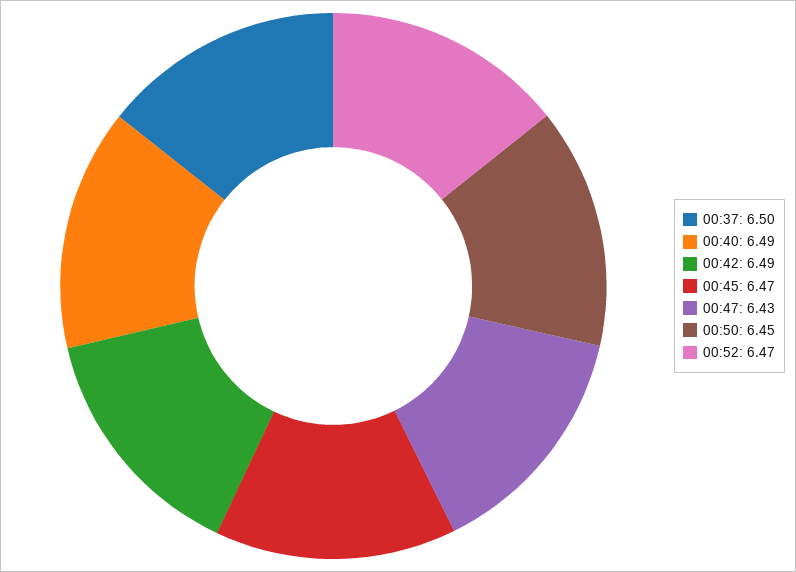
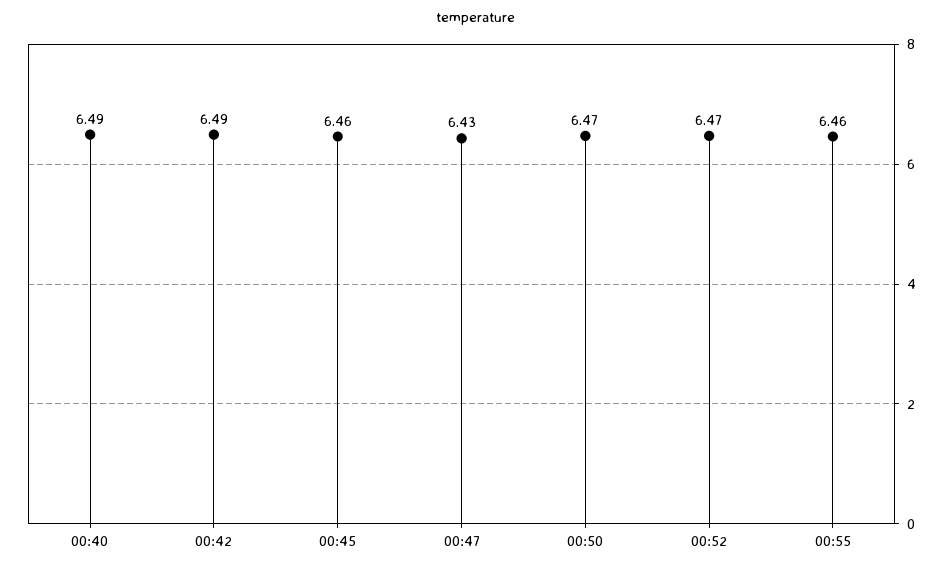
00:37: 6.5 -> none
00:45: 6.47 -> 6.46
00:50: 6.45 -> 6.47
00:55: none -> 6.46

